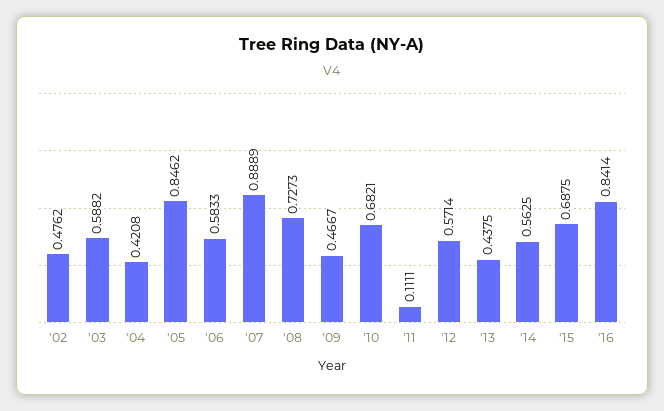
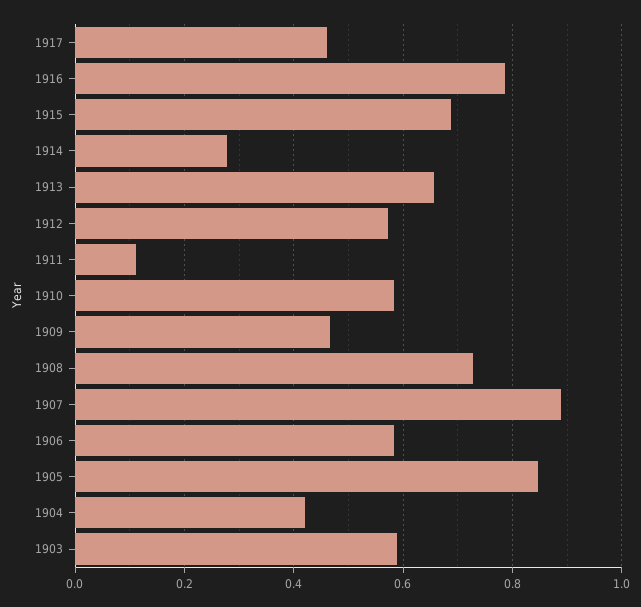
'02: 0.4762 -> none
'10: 0.6821 -> 0.58
'13: 0.4375 -> 0.66
'14: 0.5625 -> 0.28
'16: 0.8414 -> 0.78
1917: none -> 0.46

